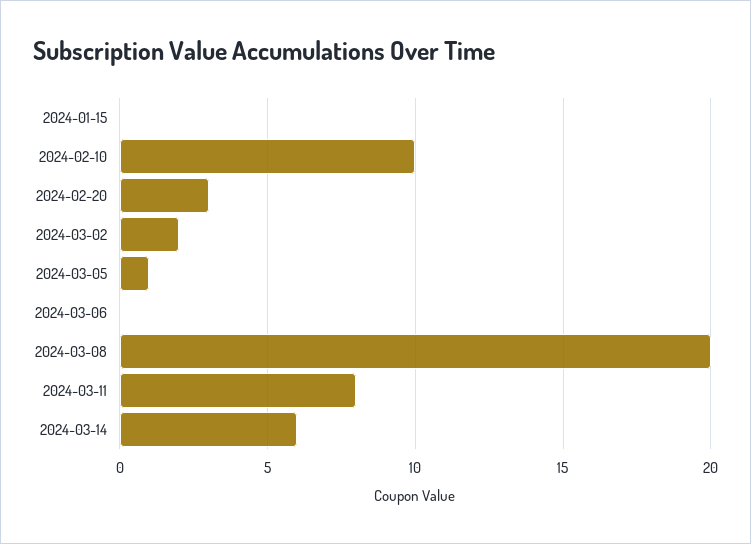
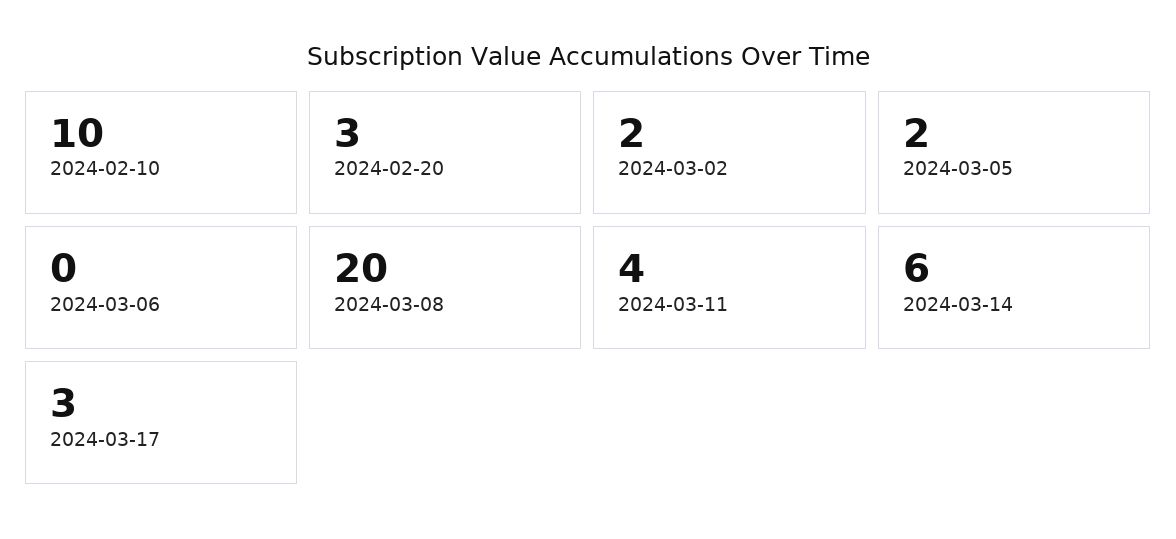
2024-01-15: 0 -> none
2024-03-05: 1 -> 2
2024-03-11: 8 -> 4
2024-03-17: none -> 3

